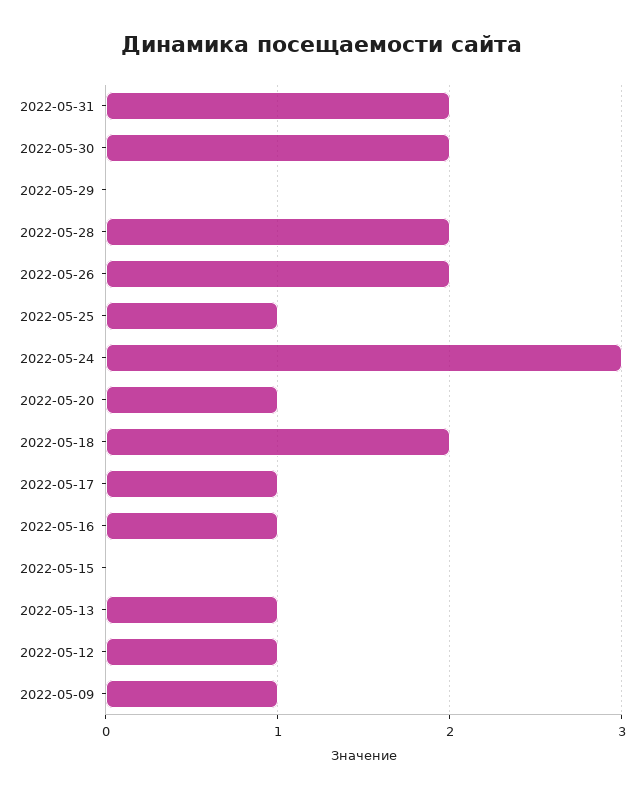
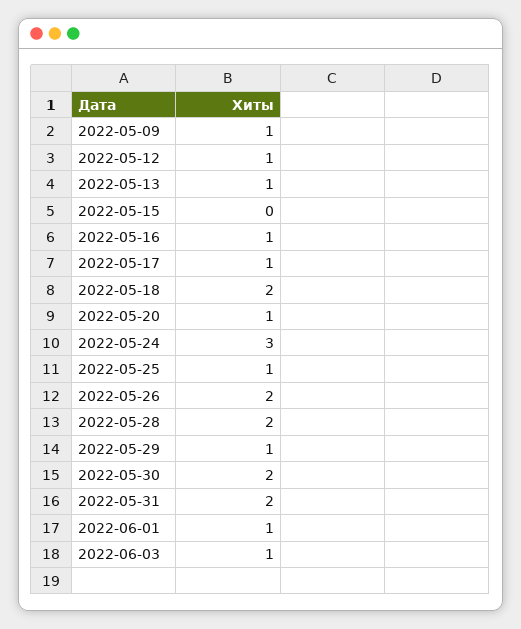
2022-05-29: 0 -> 1
2022-06-01: none -> 1
2022-06-03: none -> 1

